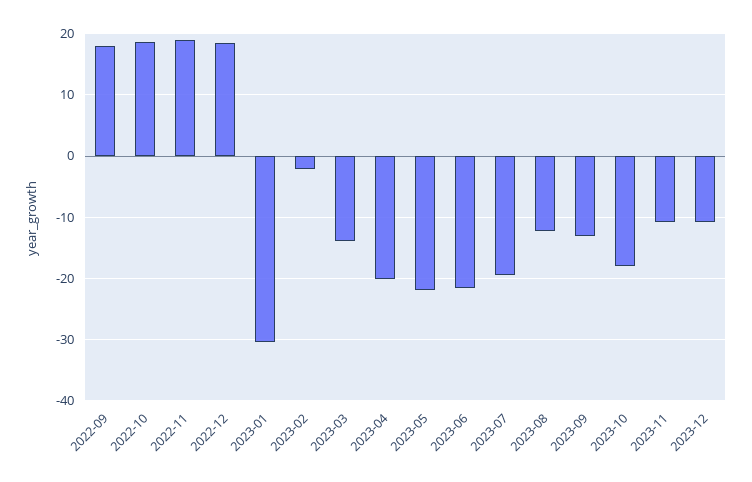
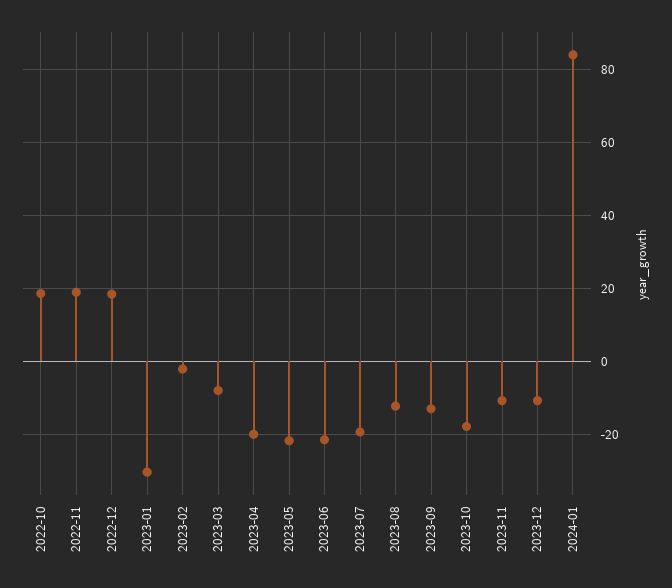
2022-09: 18 -> none
2023-03: -14 -> -8
2024-01: none -> 84

